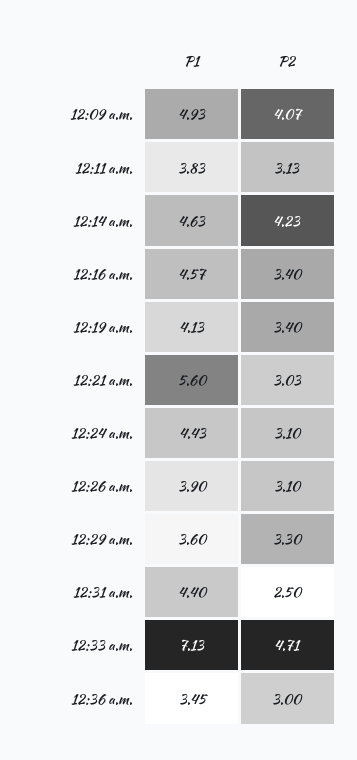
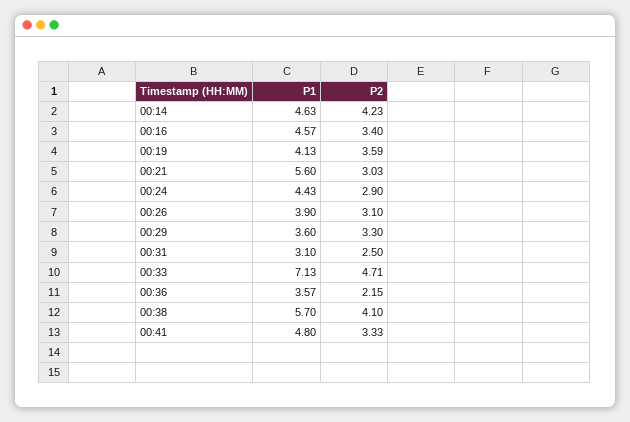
P1, 12:09 a.m.: 4.93 -> none
P2, 12:09 a.m.: 4.07 -> none
P1, 12:11 a.m.: 3.83 -> none
P2, 12:11 a.m.: 3.13 -> none
P2, 12:19 a.m.: 3.4 -> 3.59
P2, 12:24 a.m.: 3.1 -> 2.9
P1, 12:31 a.m.: 4.4 -> 3.1
P1, 12:36 a.m.: 3.45 -> 3.57
P2, 12:36 a.m.: 3 -> 2.15
P1, 00:38: none -> 5.7
P2, 00:38: none -> 4.1
P1, 00:41: none -> 4.8
P2, 00:41: none -> 3.33

